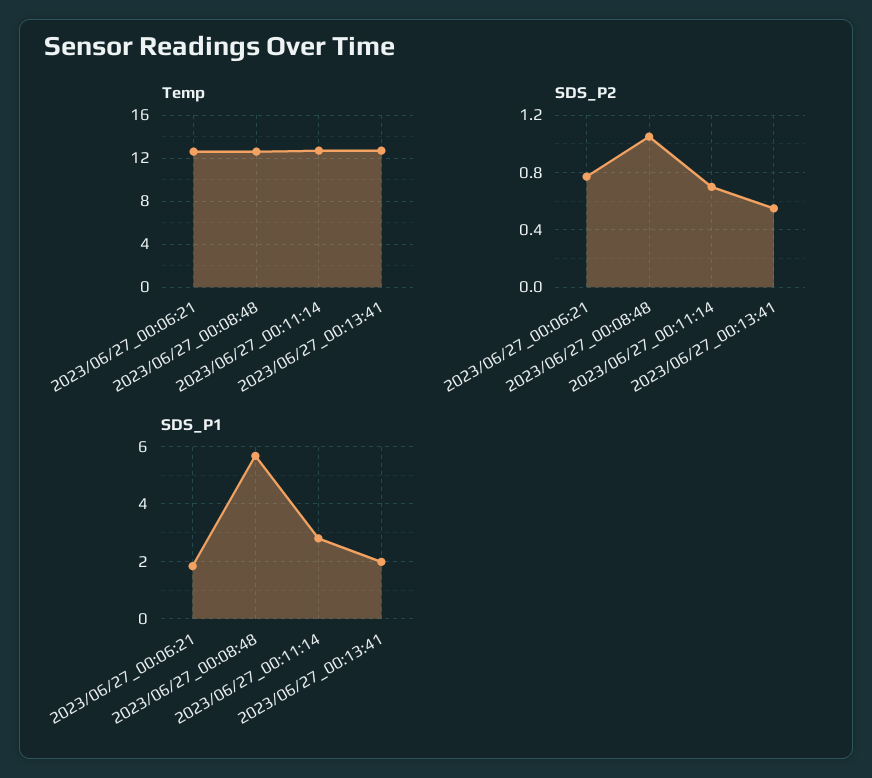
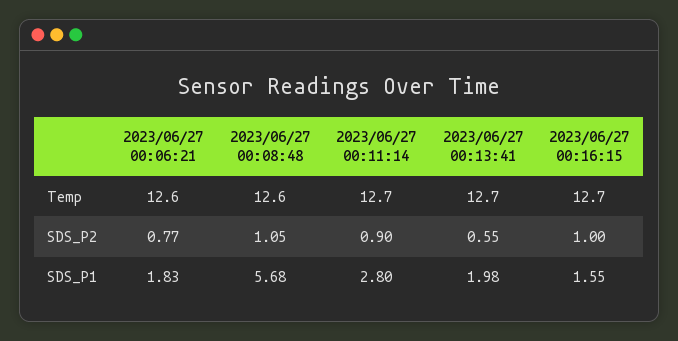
SDS_P2, 2023/06/27_00:11:14: 0.7 -> 0.9
Temp, 2023/06/27 00:16:15: none -> 12.7
SDS_P2, 2023/06/27 00:16:15: none -> 1
SDS_P1, 2023/06/27 00:16:15: none -> 1.55

